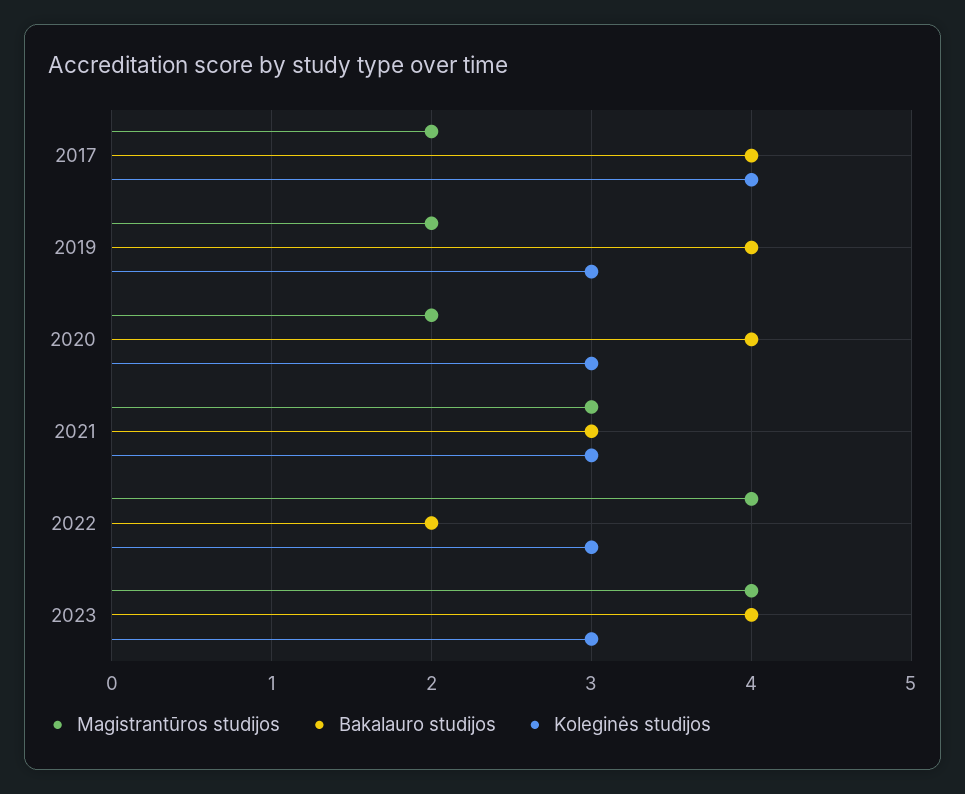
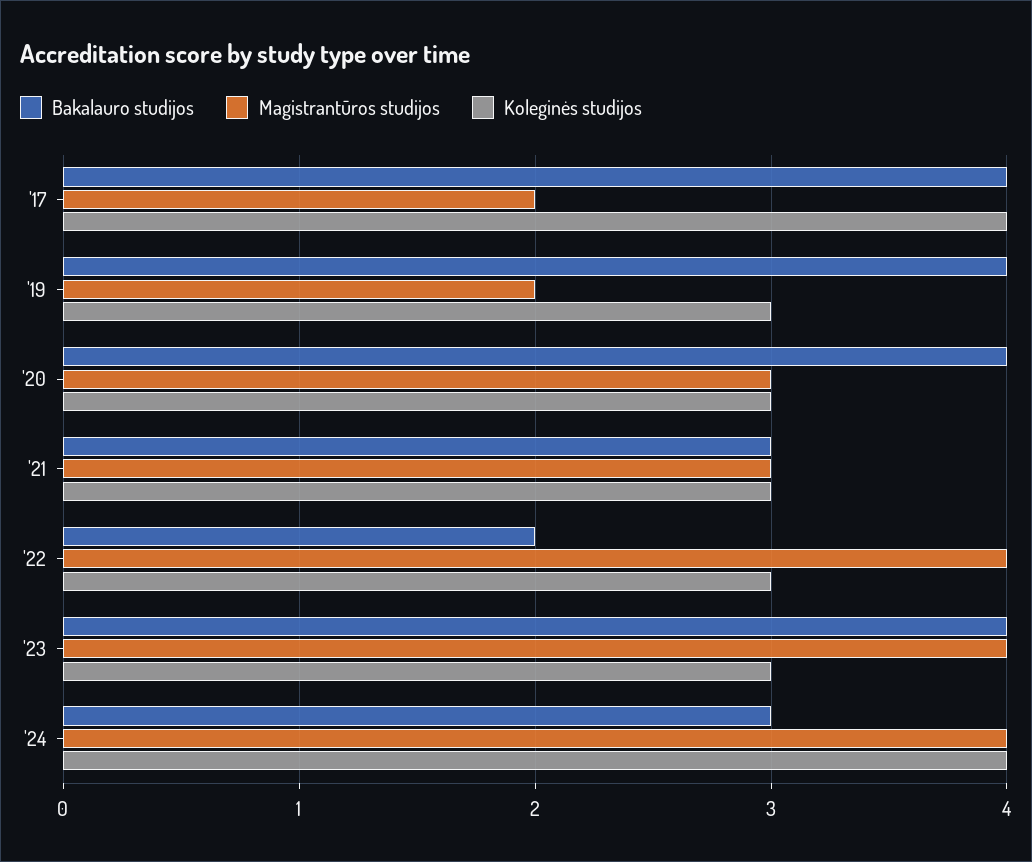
Magistrantūros studijos, 2020: 2 -> 3
Bakalauro studijos, '24: none -> 3
Magistrantūros studijos, '24: none -> 4
Koleginės studijos, '24: none -> 4

